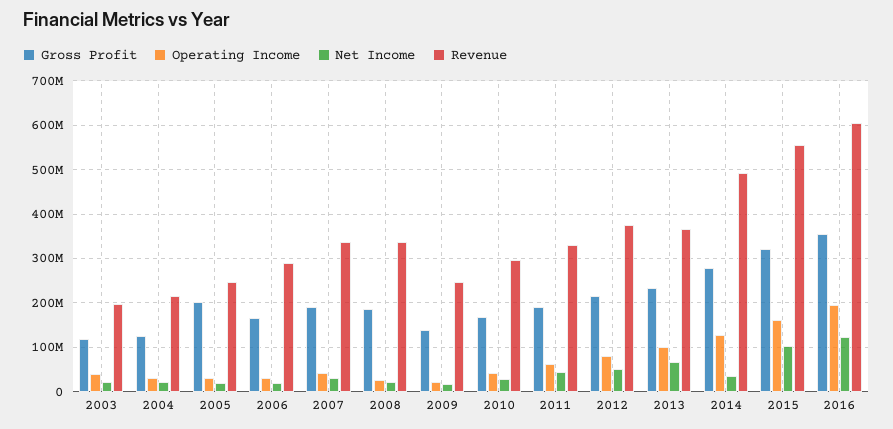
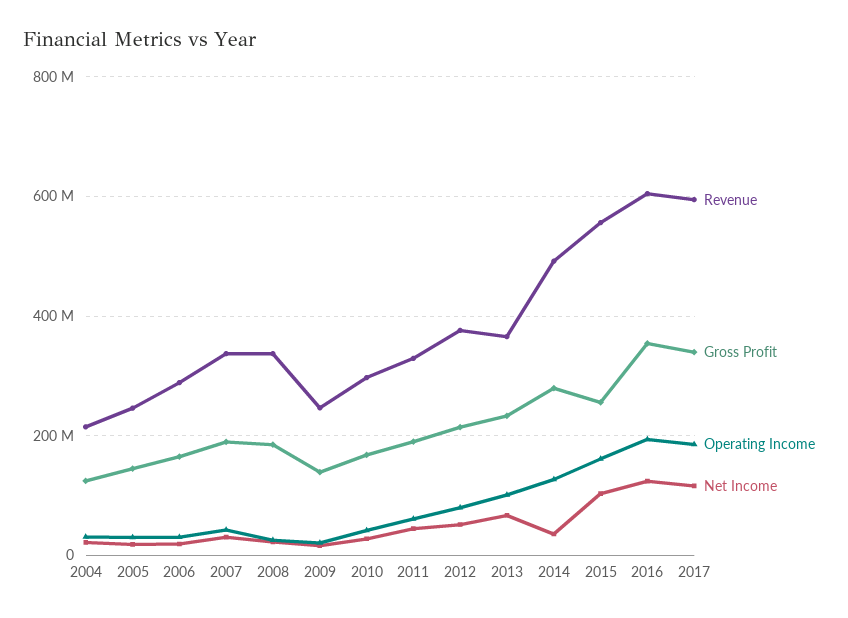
Gross Profit, 2003: 120000000 -> none
Operating Income, 2003: 40000000 -> none
Net Income, 2003: 20000000 -> none
Revenue, 2003: 200000000 -> none
Gross Profit, 2005: 200000000 -> 140000000
Gross Profit, 2015: 320000000 -> 260000000
Revenue, 2017: none -> 600000000
Gross Profit, 2017: none -> 340000000
Operating Income, 2017: none -> 180000000
Net Income, 2017: none -> 120000000

